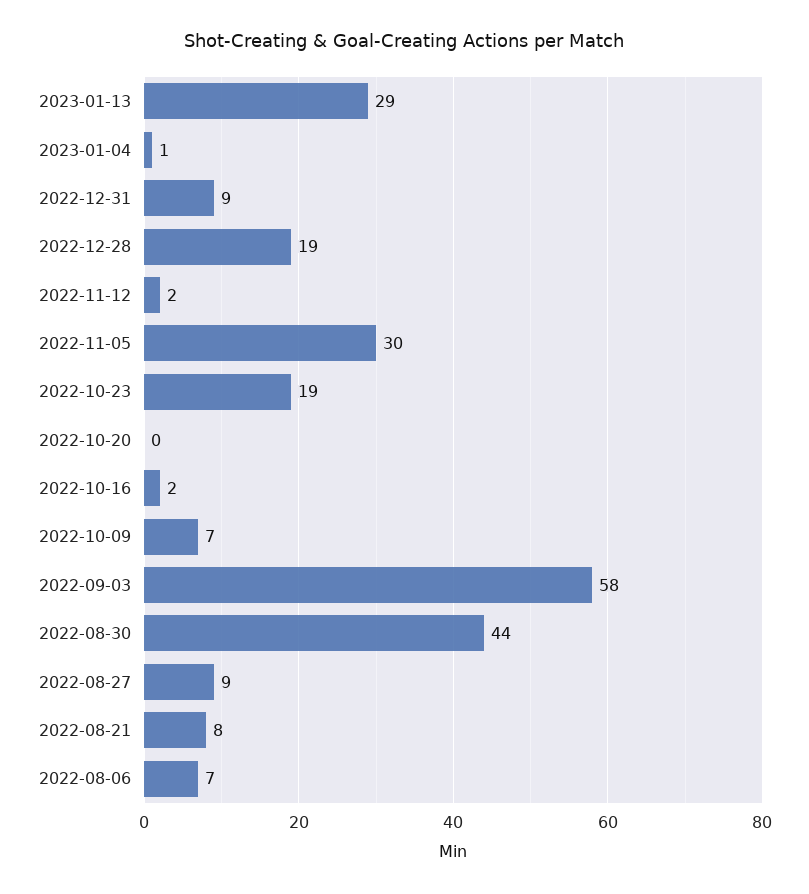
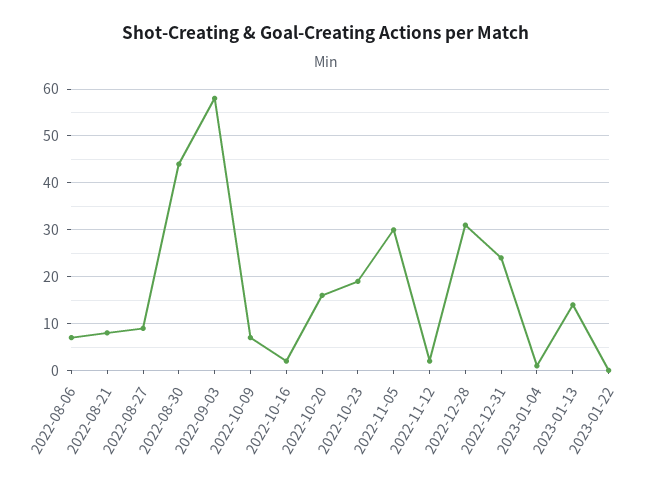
2023-01-13: 29 -> 15
2022-12-31: 9 -> 25
2022-12-28: 19 -> 30
2022-10-20: 0 -> 15
2023-01-22: none -> 0

